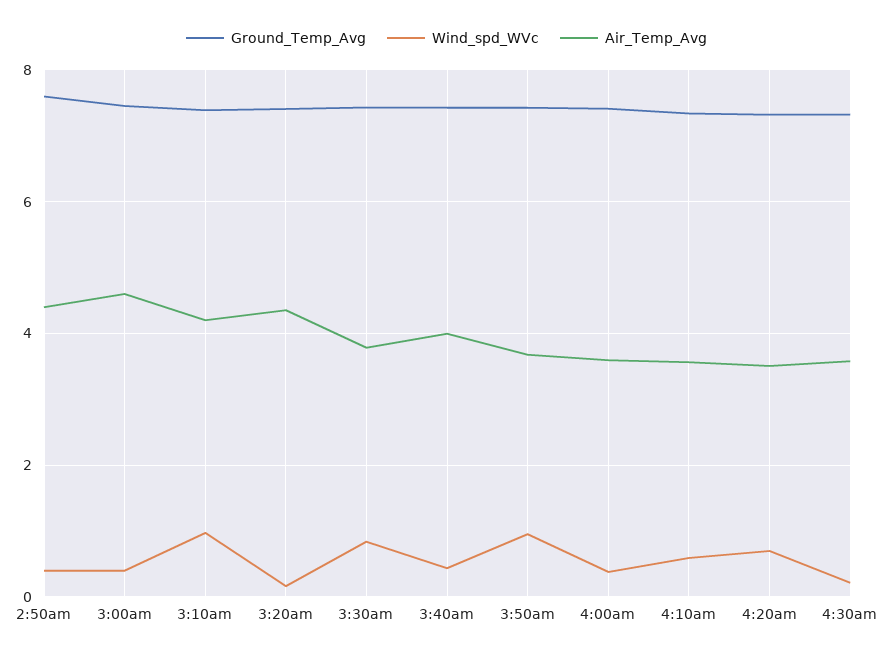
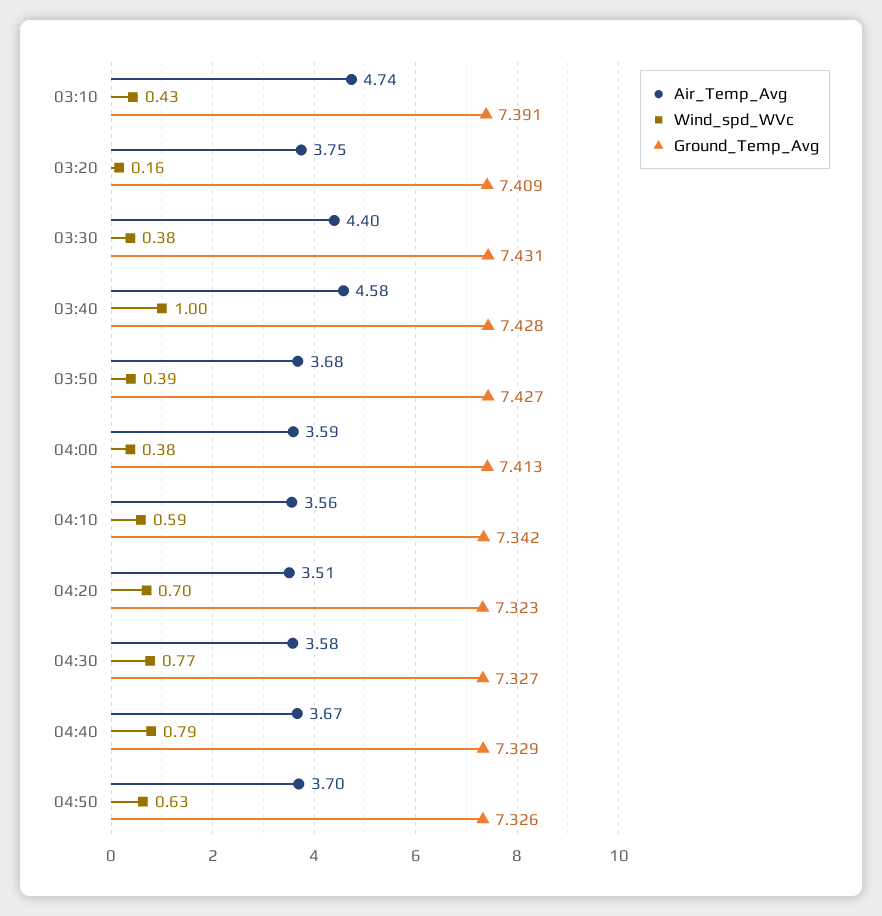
Ground_Temp_Avg, 2:50am: 7.6 -> none
Wind_spd_WVc, 2:50am: 0.4 -> none
Air_Temp_Avg, 2:50am: 4.4 -> none
Ground_Temp_Avg, 3:00am: 7.4 -> none
Wind_spd_WVc, 3:00am: 0.4 -> none
Air_Temp_Avg, 3:00am: 4.6 -> none
Wind_spd_WVc, 3:10am: 1 -> 0.43
Air_Temp_Avg, 3:10am: 4.2 -> 4.74
Air_Temp_Avg, 3:20am: 4.4 -> 3.75
Wind_spd_WVc, 3:30am: 0.8 -> 0.38
Air_Temp_Avg, 3:30am: 3.8 -> 4.4
Wind_spd_WVc, 3:40am: 0.4 -> 1
Air_Temp_Avg, 3:40am: 4 -> 4.58
Wind_spd_WVc, 3:50am: 1 -> 0.39
Wind_spd_WVc, 4:30am: 0.2 -> 0.77
Air_Temp_Avg, 04:40: none -> 3.67
Wind_spd_WVc, 04:40: none -> 0.79
Ground_Temp_Avg, 04:40: none -> 7.329
Air_Temp_Avg, 04:50: none -> 3.7
Wind_spd_WVc, 04:50: none -> 0.63
Ground_Temp_Avg, 04:50: none -> 7.326

